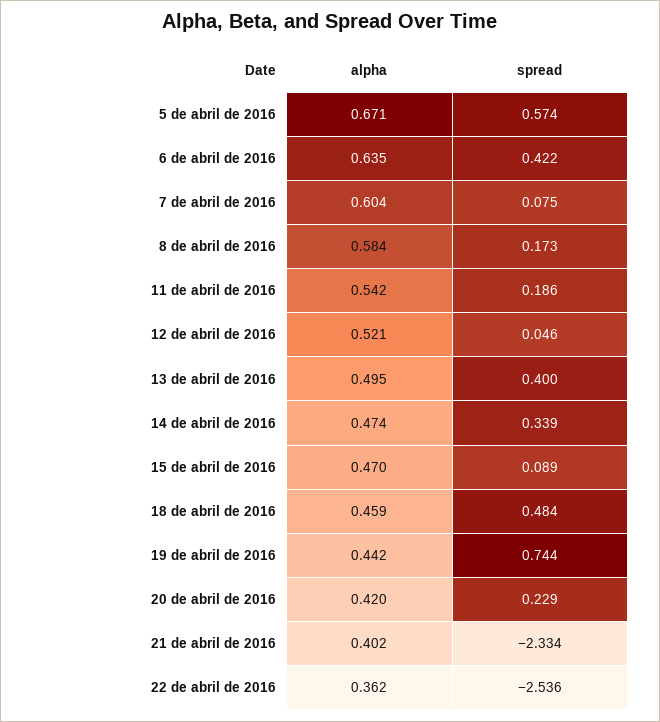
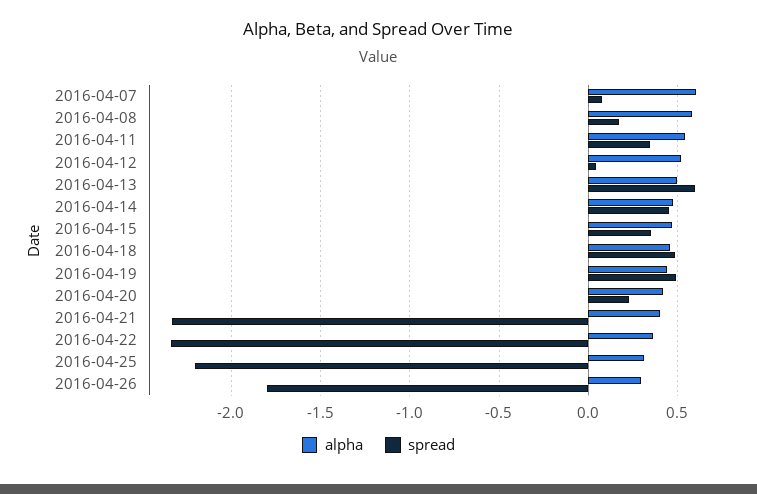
alpha, 5 de abril de 2016: 0.671 -> none
spread, 5 de abril de 2016: 0.574 -> none
alpha, 6 de abril de 2016: 0.635 -> none
spread, 6 de abril de 2016: 0.422 -> none
spread, 11 de abril de 2016: 0.186 -> 0.35
spread, 13 de abril de 2016: 0.4 -> 0.6
spread, 14 de abril de 2016: 0.339 -> 0.45
spread, 15 de abril de 2016: 0.089 -> 0.35
spread, 19 de abril de 2016: 0.744 -> 0.5
spread, 22 de abril de 2016: -2.536 -> -2.35
alpha, 2016-04-25: none -> 0.3
spread, 2016-04-25: none -> -2.2
alpha, 2016-04-26: none -> 0.3
spread, 2016-04-26: none -> -1.8

